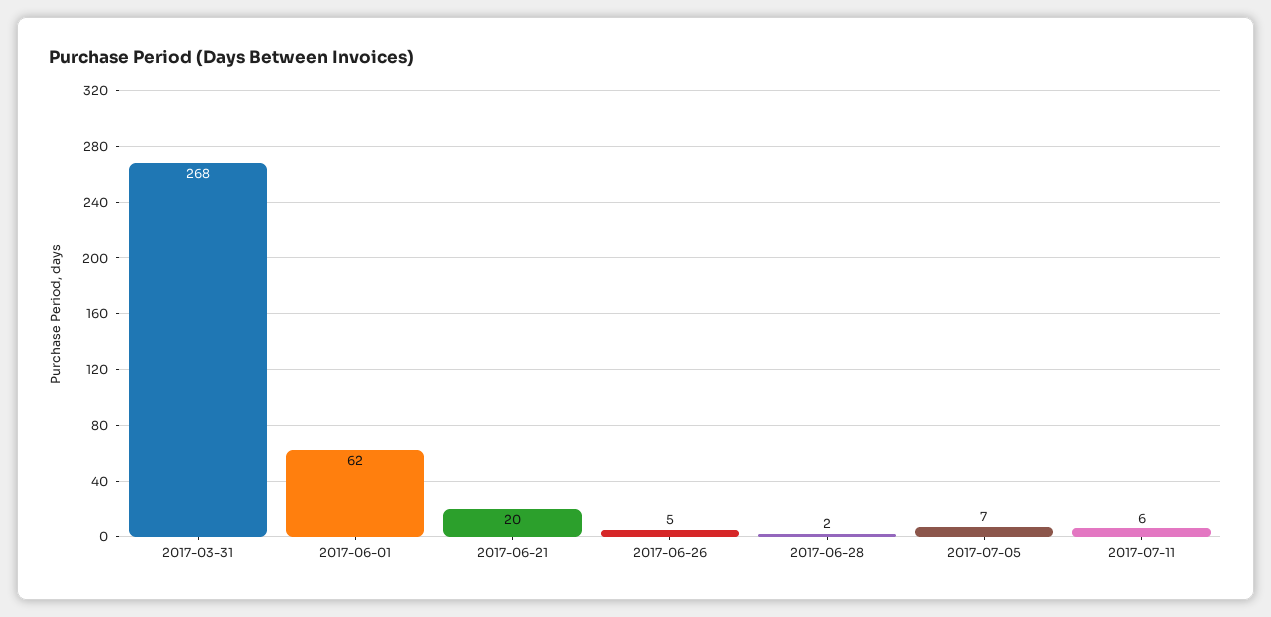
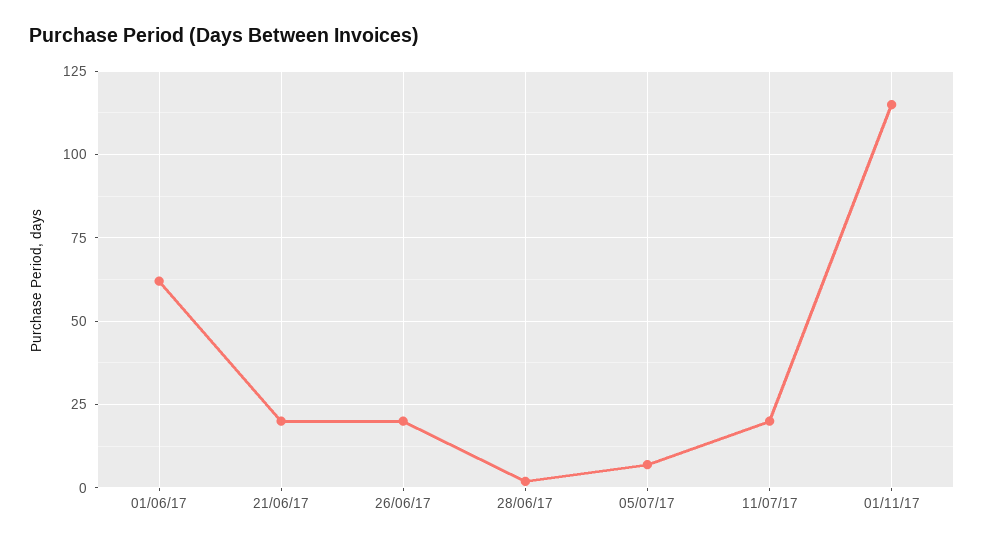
2017-03-31: 268 -> none
2017-06-26: 5 -> 20
2017-07-11: 6 -> 20
01/11/17: none -> 115

